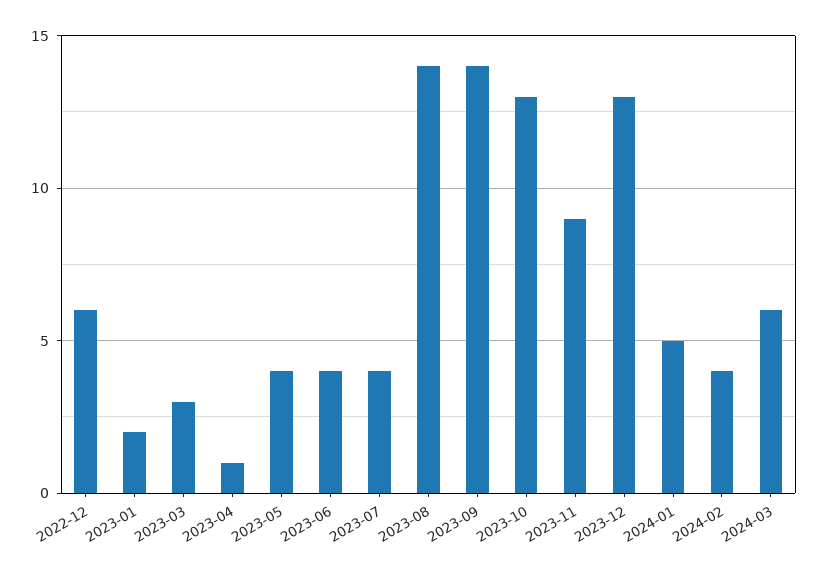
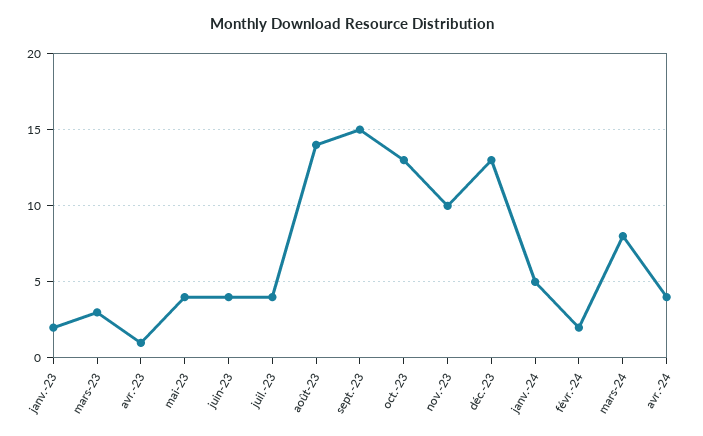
2022-12: 6 -> none
2023-09: 14 -> 15
2023-11: 9 -> 10
2024-02: 4 -> 2
2024-03: 6 -> 8
avr.-24: none -> 4

